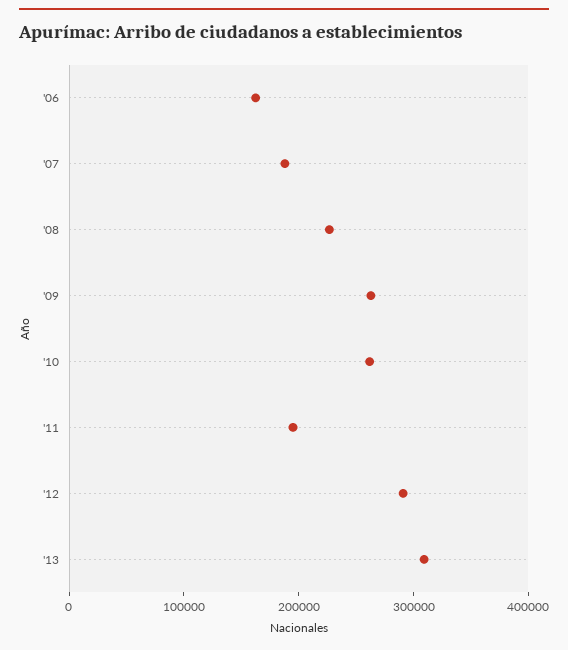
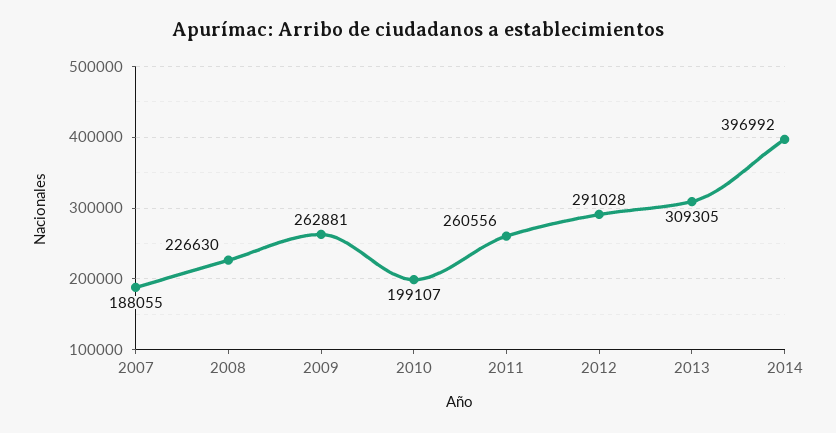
'06: 160000 -> none
'10: 260000 -> 199107
'11: 200000 -> 260556
2014: none -> 396992

